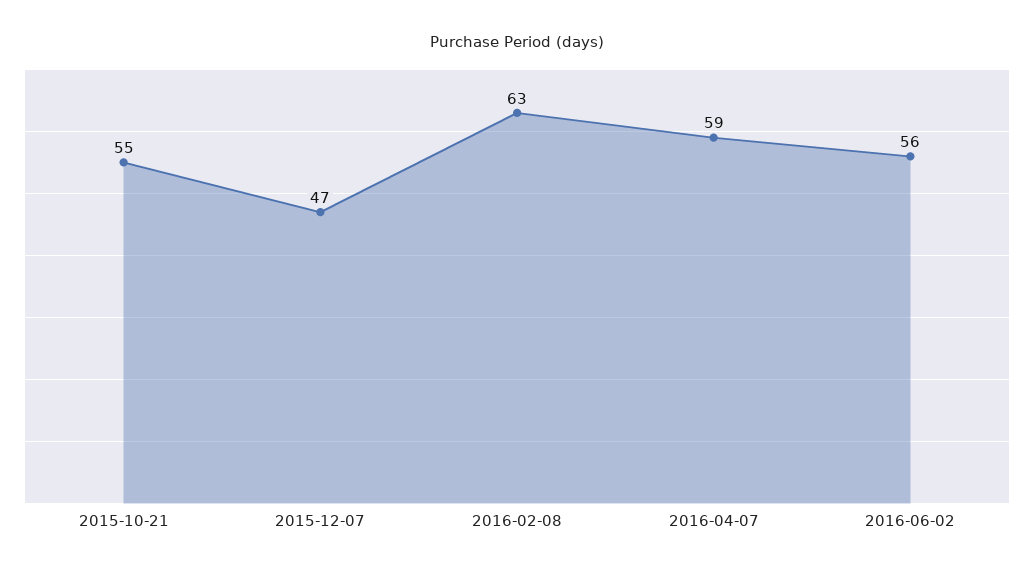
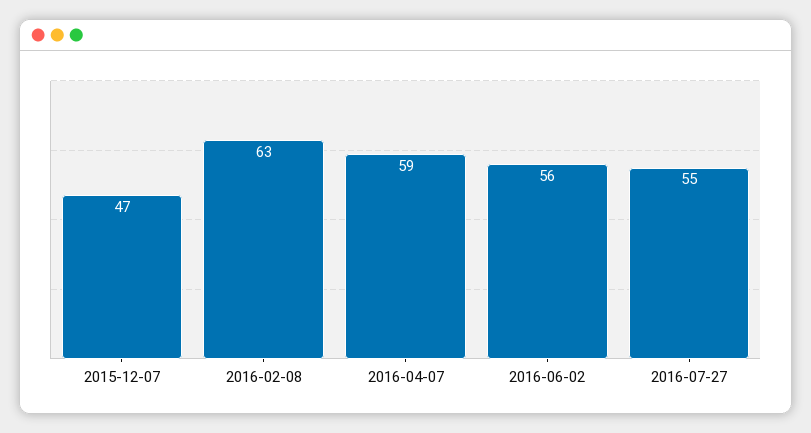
2015-10-21: 55 -> none
2016-07-27: none -> 55

